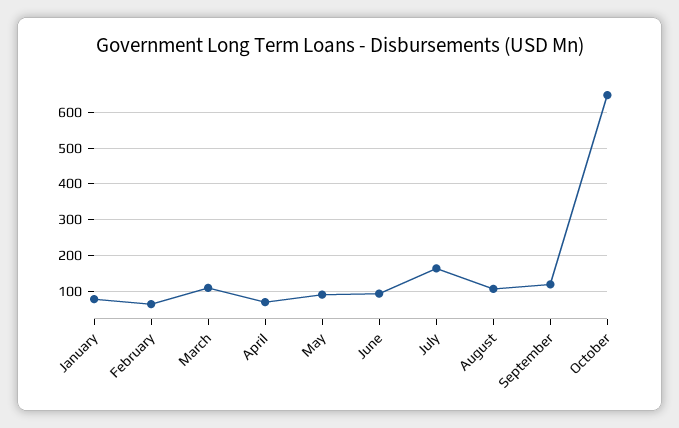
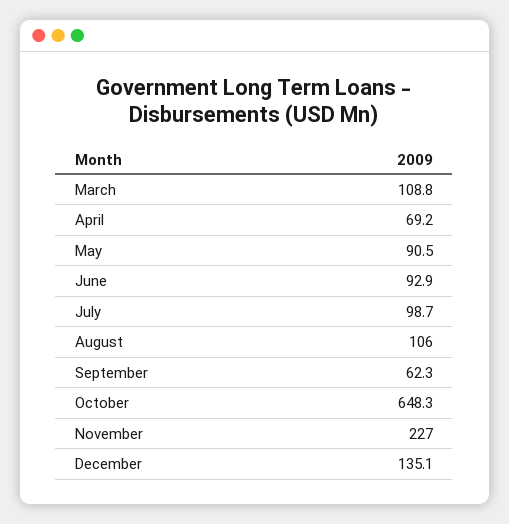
January: 80 -> none
February: 60 -> none
July: 160 -> 98.7
September: 120 -> 62.3
November: none -> 227
December: none -> 135.1

